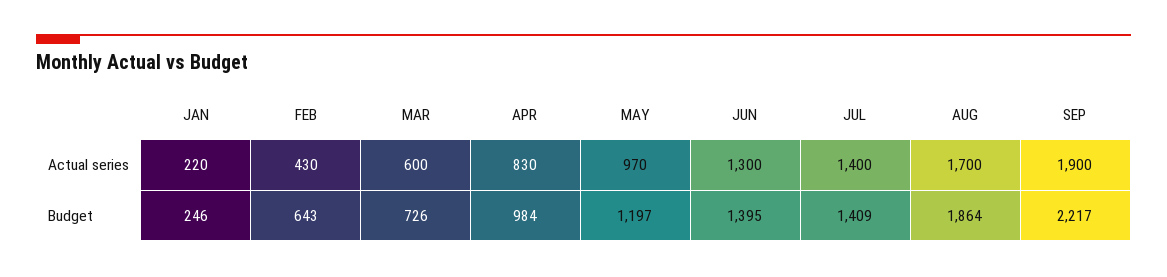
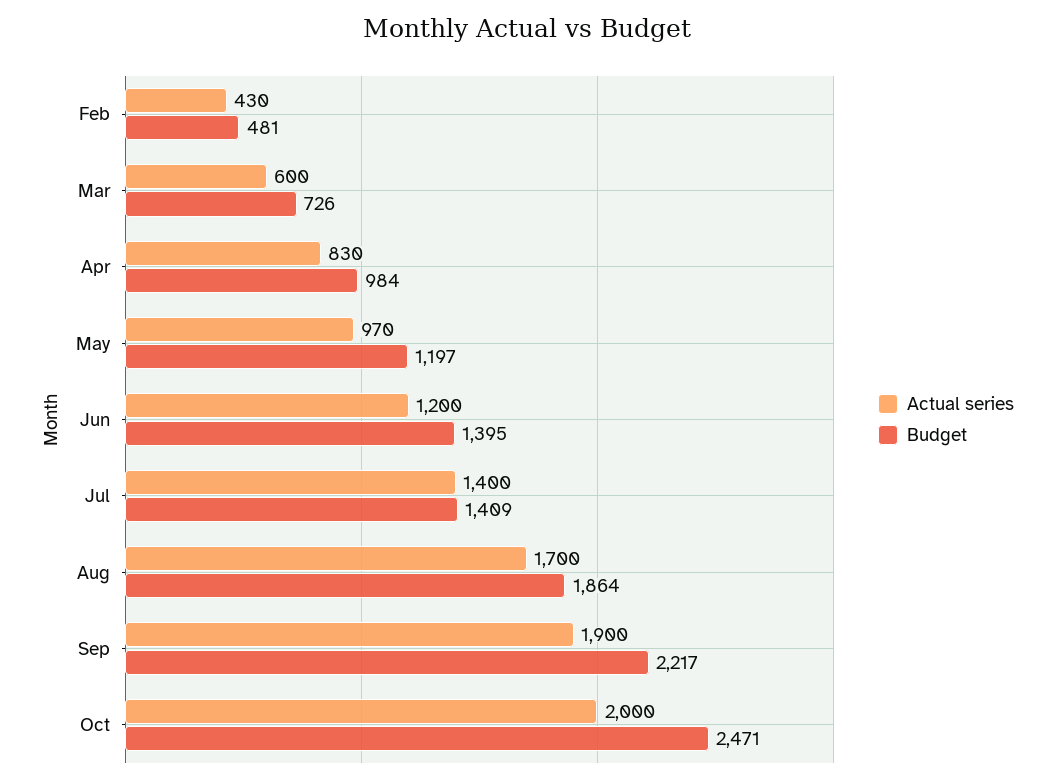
Actual series, JAN: 220 -> none
Actual series, JUN: 1300 -> 1200
Budget, JAN: 246 -> none
Budget, FEB: 643 -> 481
Actual series, Oct: none -> 2000
Budget, Oct: none -> 2471

